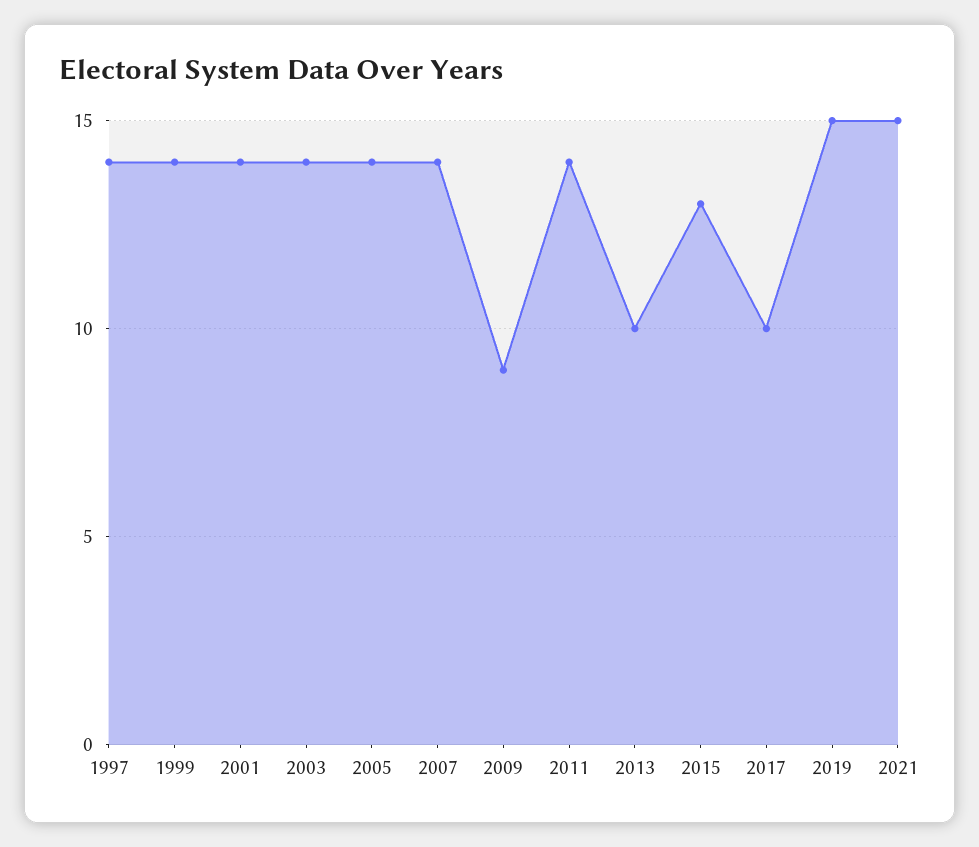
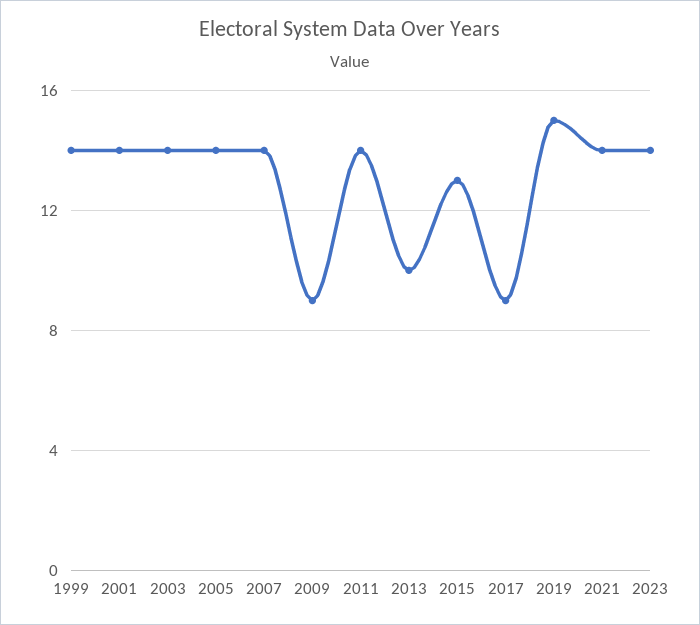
1997: 14 -> none
2017: 10 -> 9
2021: 15 -> 14
2023: none -> 14

